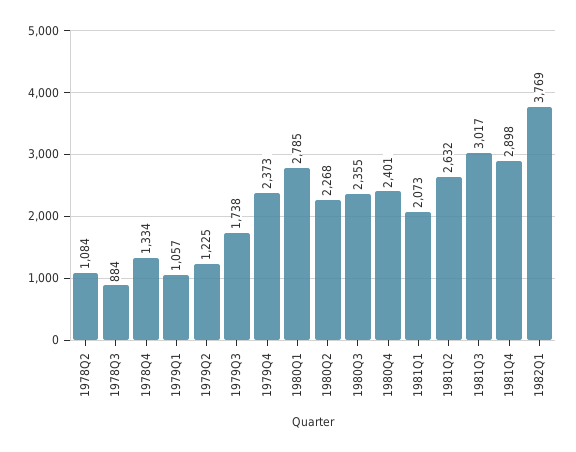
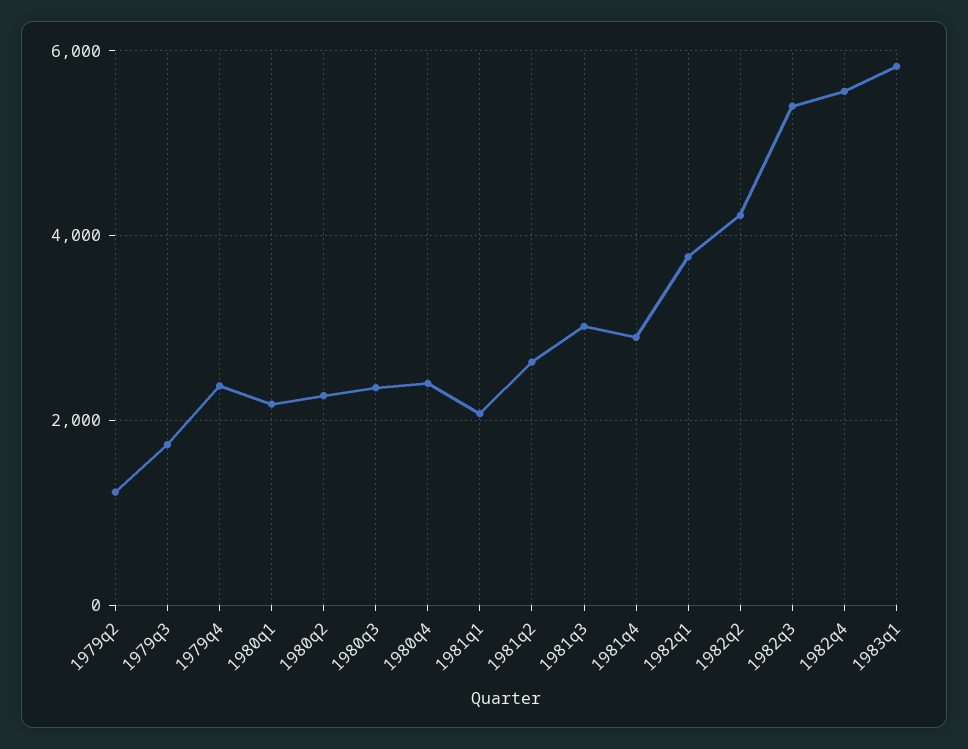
1978Q2: 1084 -> none
1978Q3: 884 -> none
1978Q4: 1334 -> none
1979Q1: 1057 -> none
1980Q1: 2785 -> 2200
1982q2: none -> 4200
1982q3: none -> 5400
1982q4: none -> 5600
1983q1: none -> 5800

